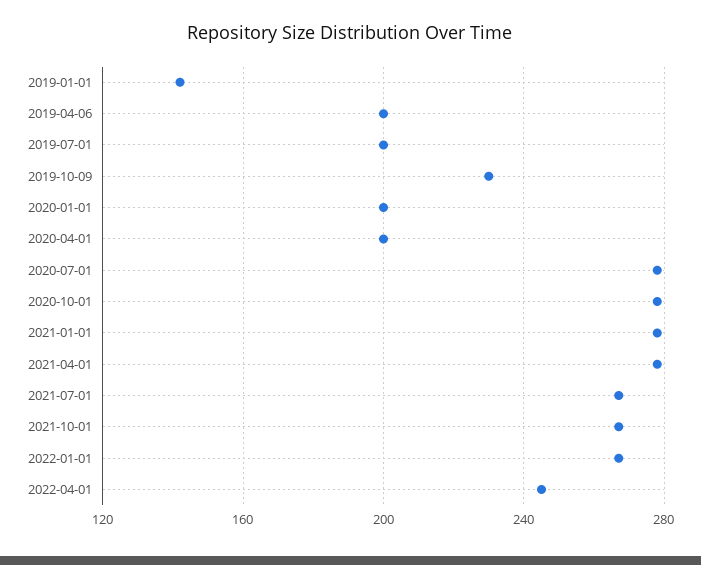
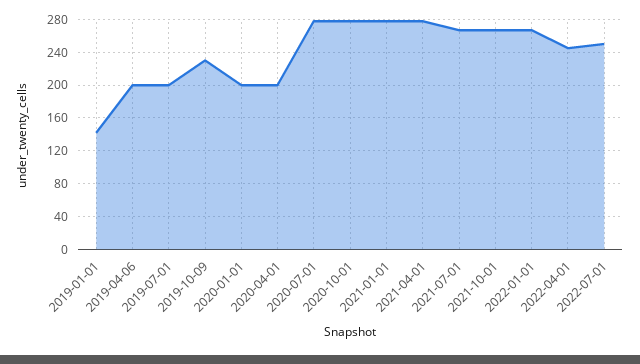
2022-07-01: none -> 250

